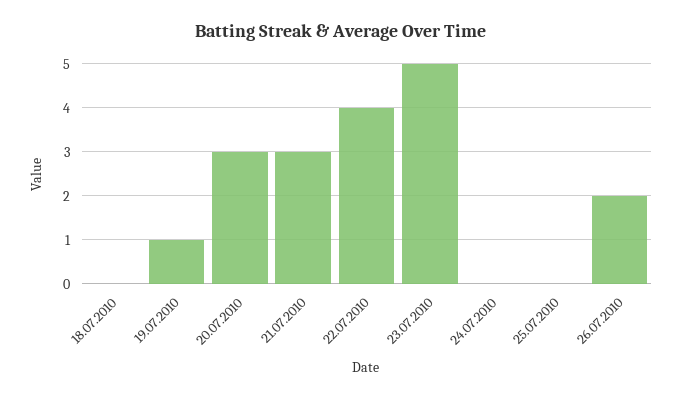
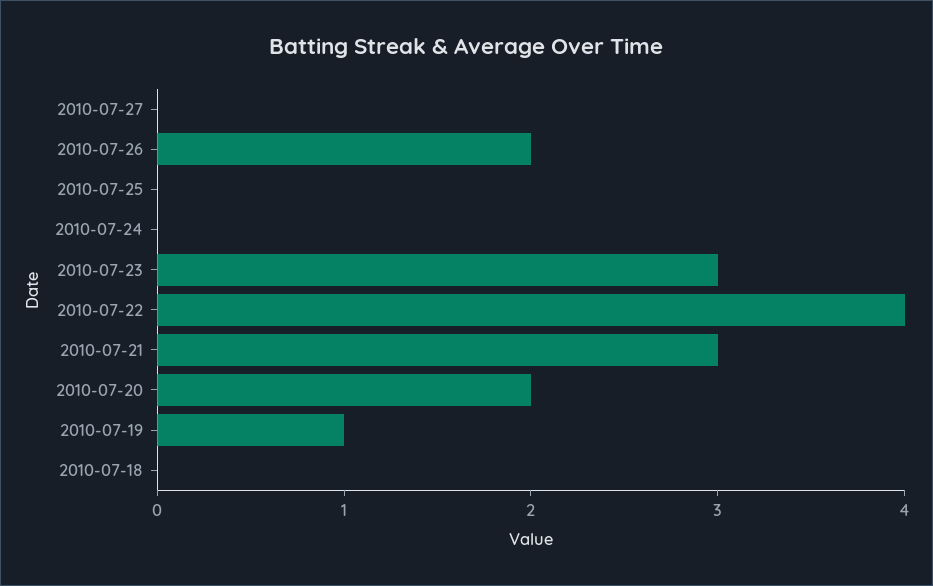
20.07.2010: 3 -> 2
23.07.2010: 5 -> 3
2010-07-27: none -> 0

